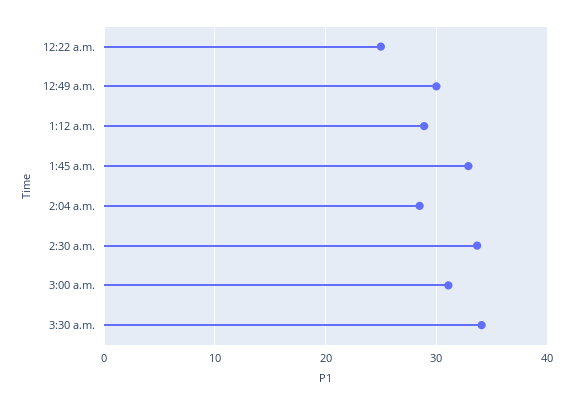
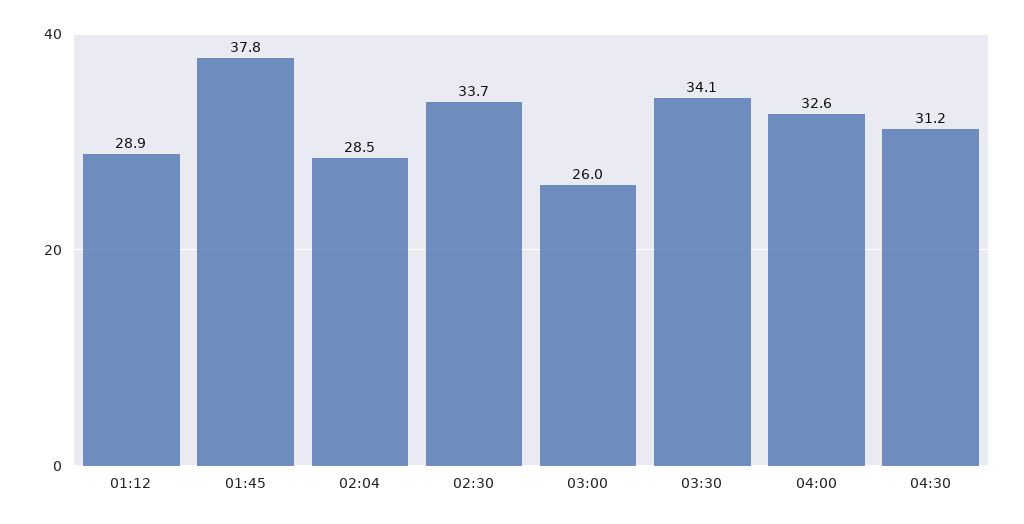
12:22 a.m.: 25 -> none
12:49 a.m.: 30 -> none
1:45 a.m.: 33 -> 37.8
3:00 a.m.: 31 -> 26
04:00: none -> 32.6
04:30: none -> 31.2

